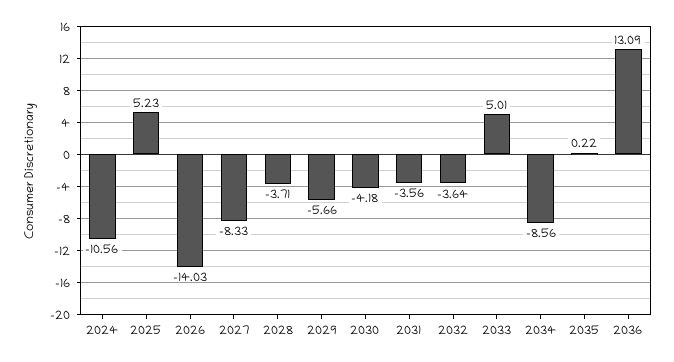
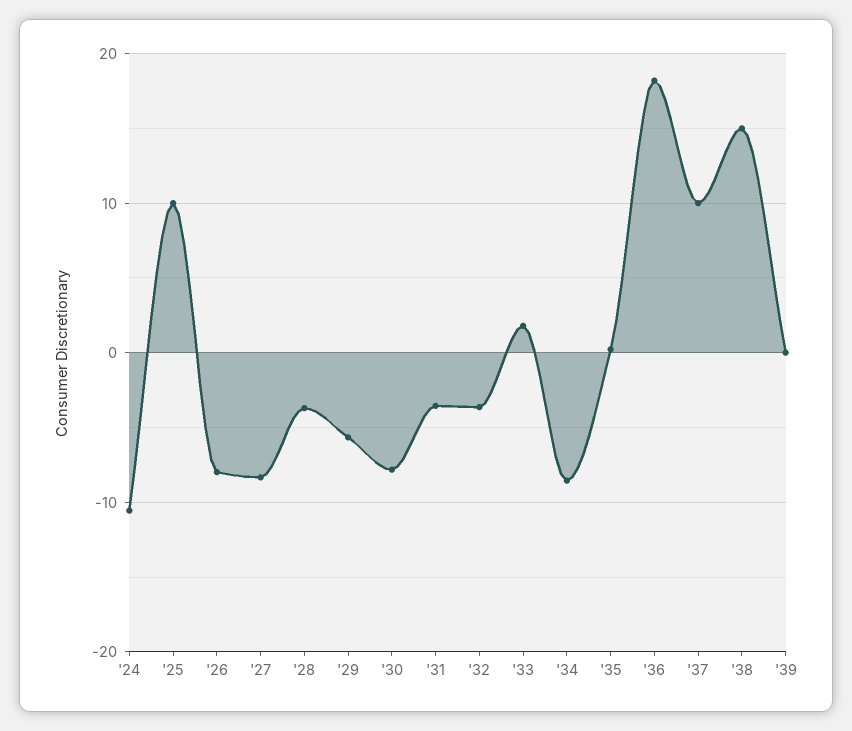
2025: 5.23 -> 10
2026: -14.03 -> -8
2030: -4.18 -> -8
2033: 5.01 -> 2
2036: 13.09 -> 18
'37: none -> 10
'38: none -> 15
'39: none -> 0

